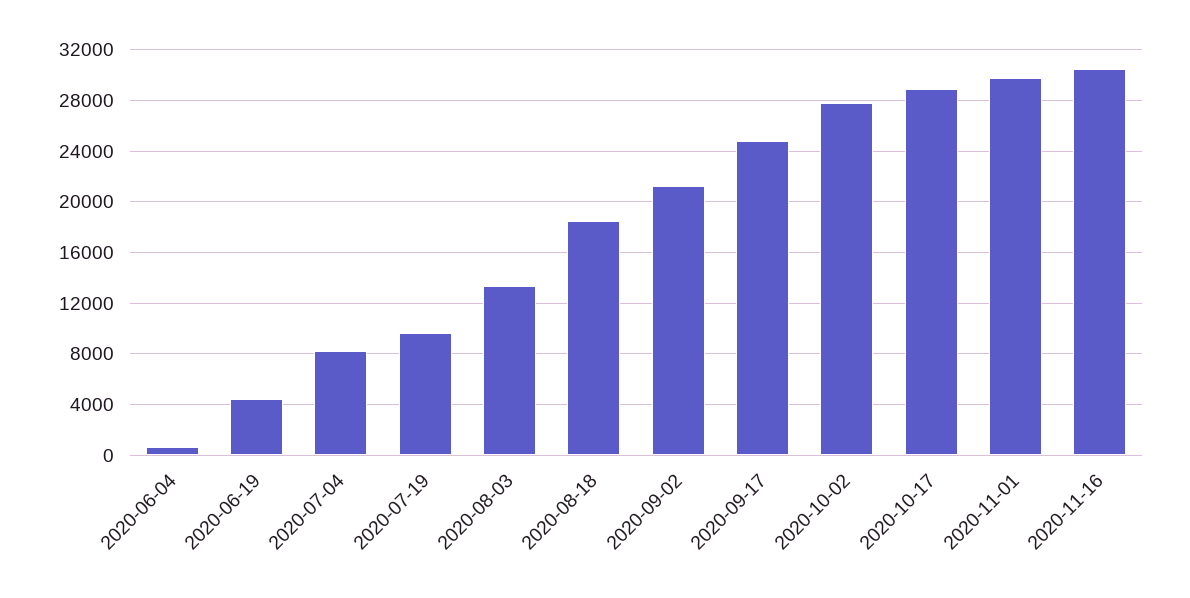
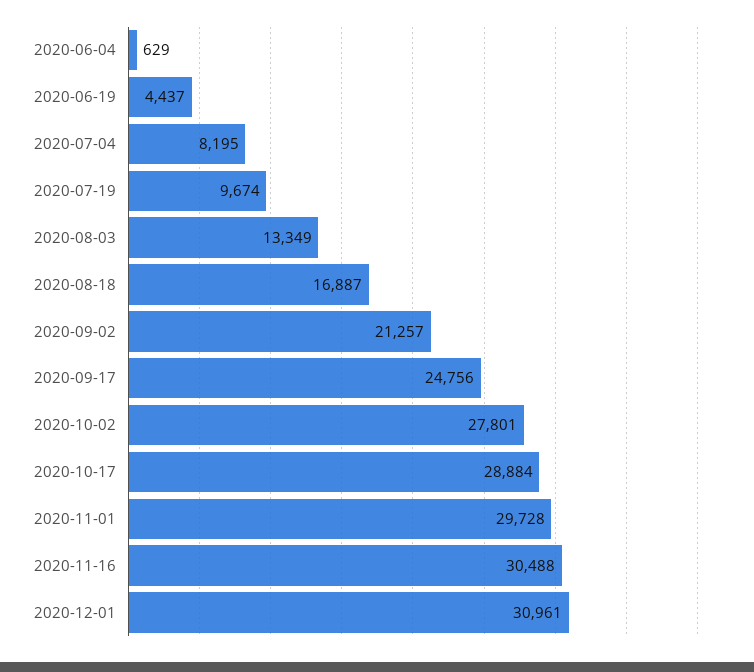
2020-08-18: 18500 -> 16887
2020-12-01: none -> 30961

